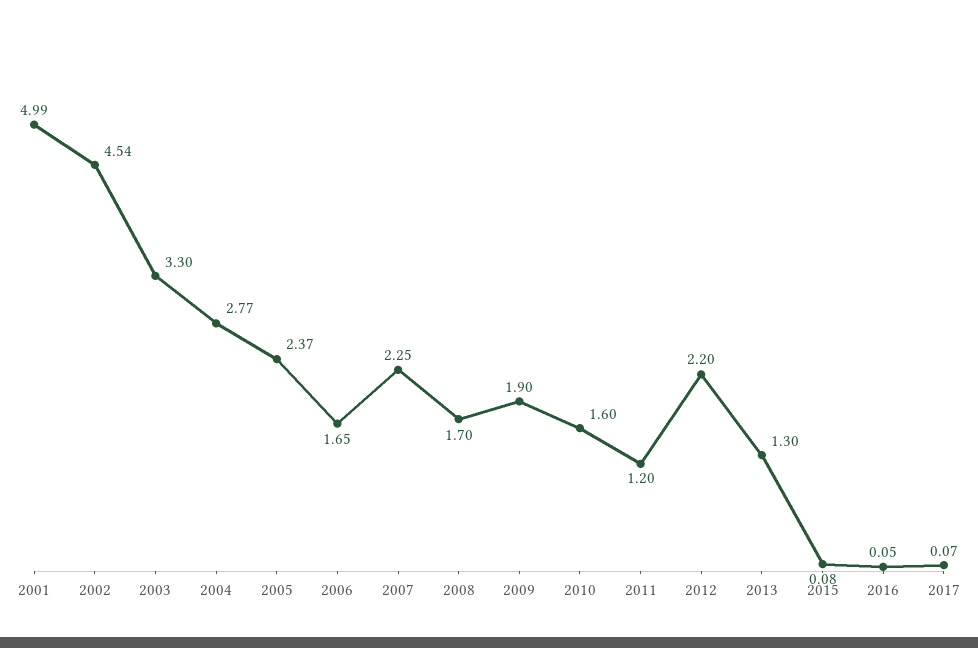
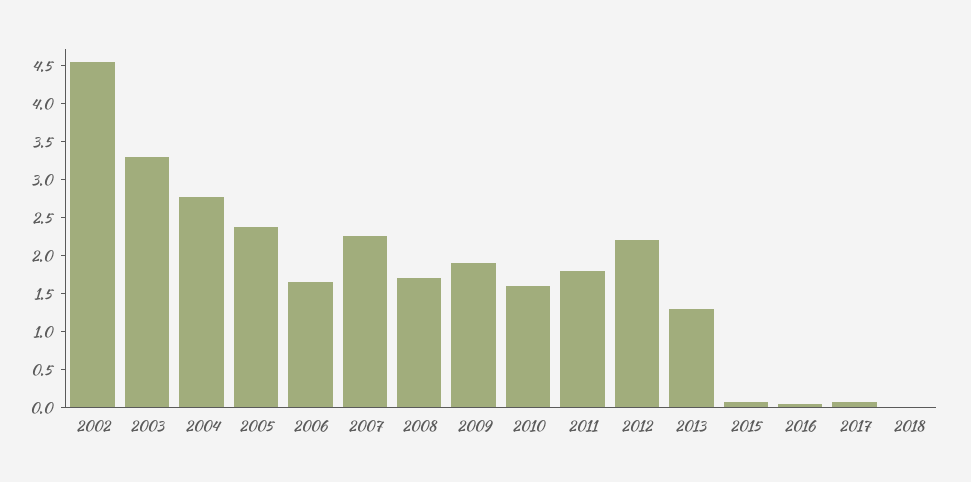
2001: 4.99 -> none
2011: 1.2 -> 1.75
2018: none -> 0

